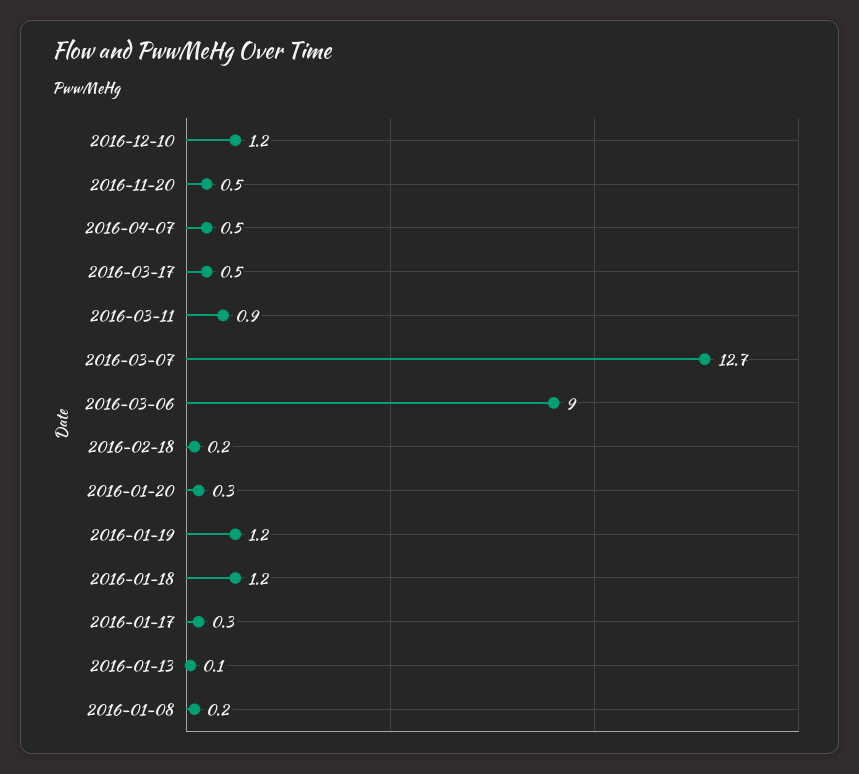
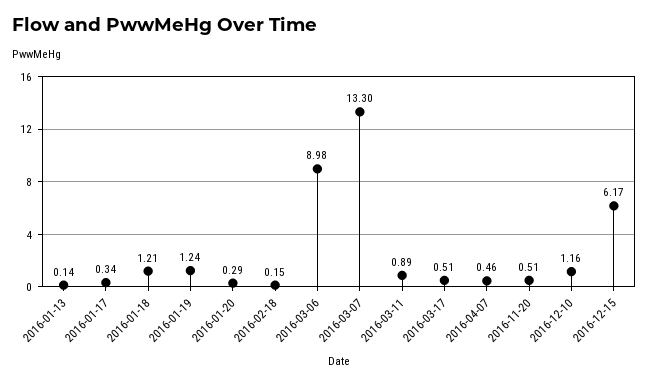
2016-03-07: 12.7 -> 13.3
2016-01-08: 0.2 -> none
2016-12-15: none -> 6.17

